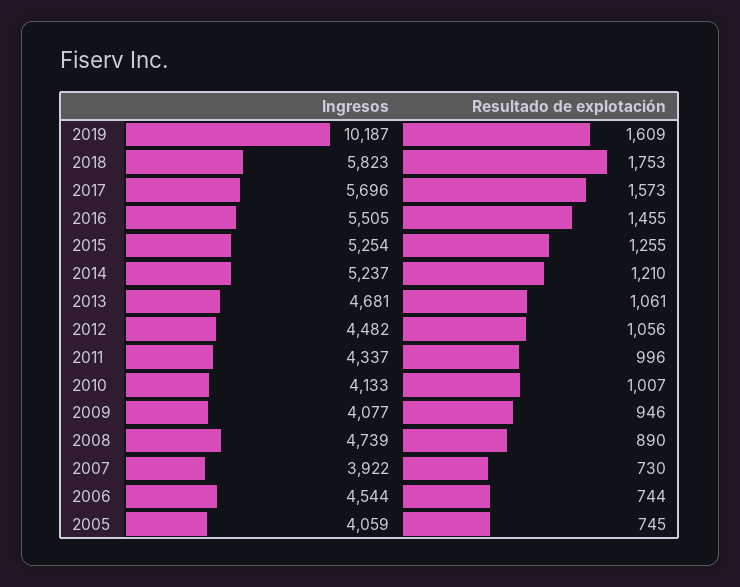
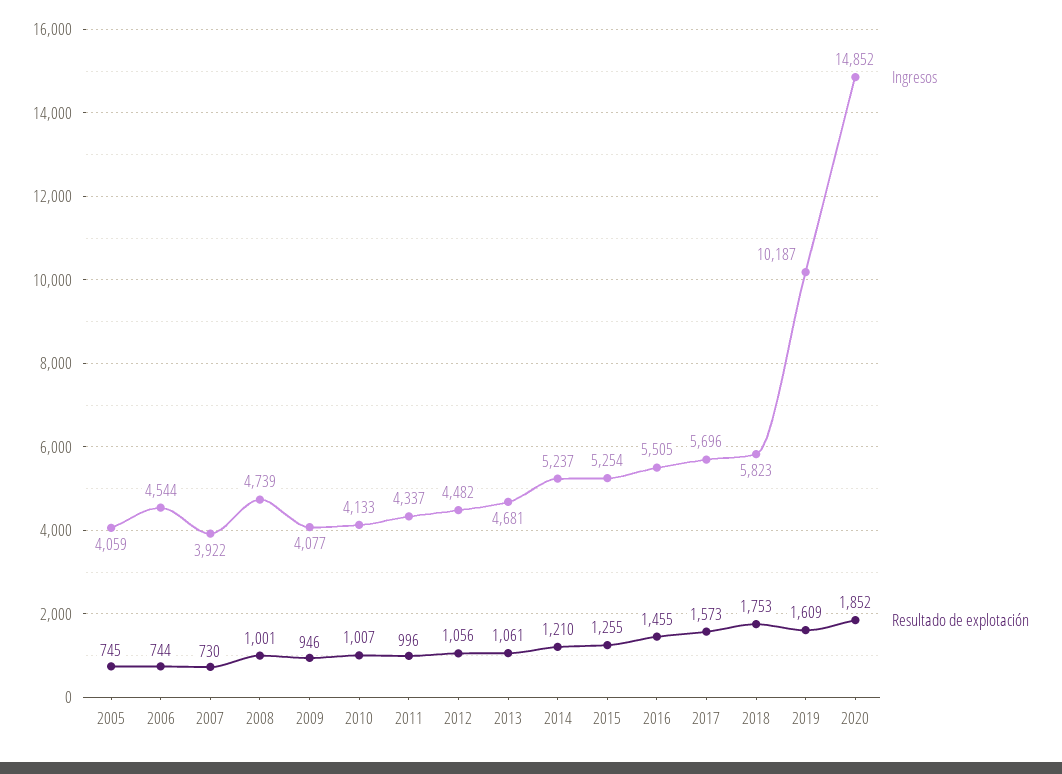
Resultado de explotación, 2008: 890 -> 1001
Ingresos, 2020: none -> 14852
Resultado de explotación, 2020: none -> 1852

